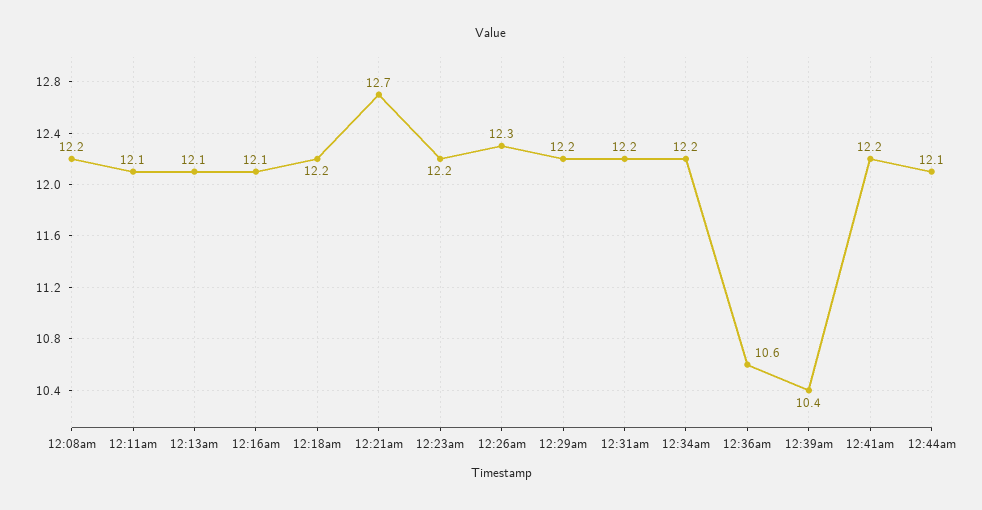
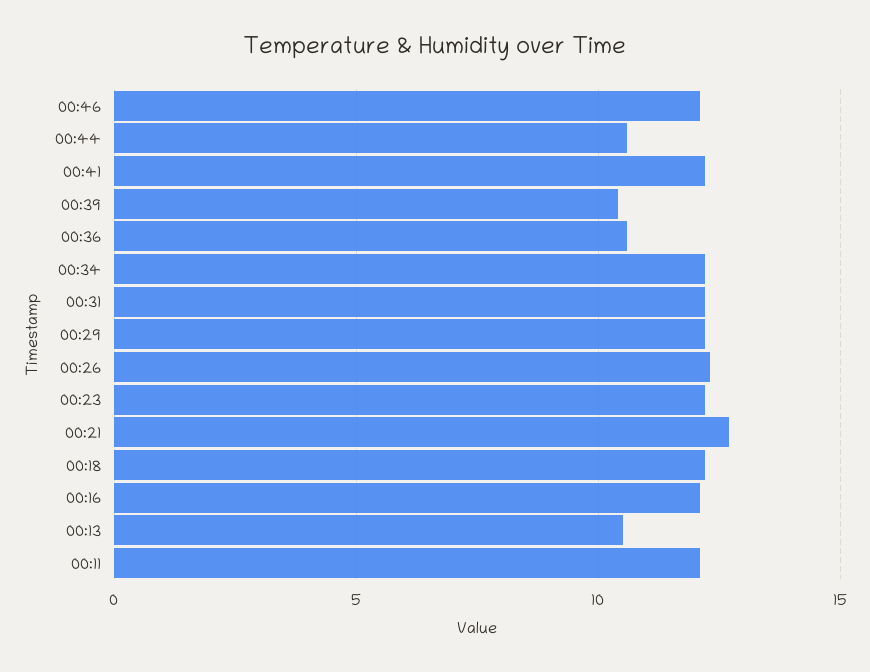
12:08am: 12.2 -> none
12:13am: 12.1 -> 10.5
12:44am: 12.1 -> 10.5
00:46: none -> 12

